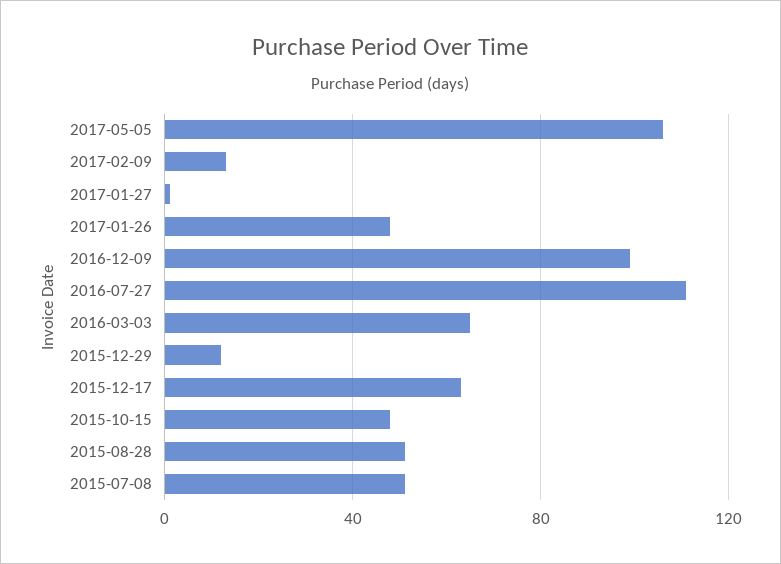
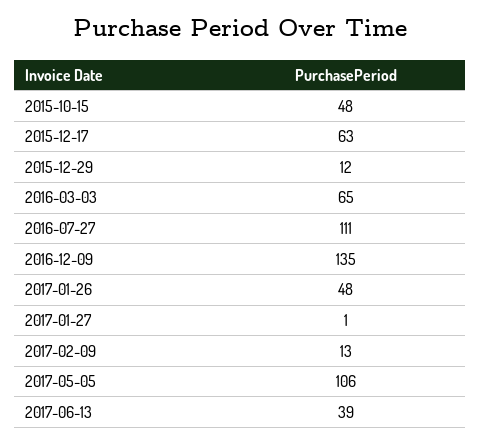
2016-12-09: 100 -> 135
2015-08-28: 50 -> none
2015-07-08: 50 -> none
2017-06-13: none -> 39

